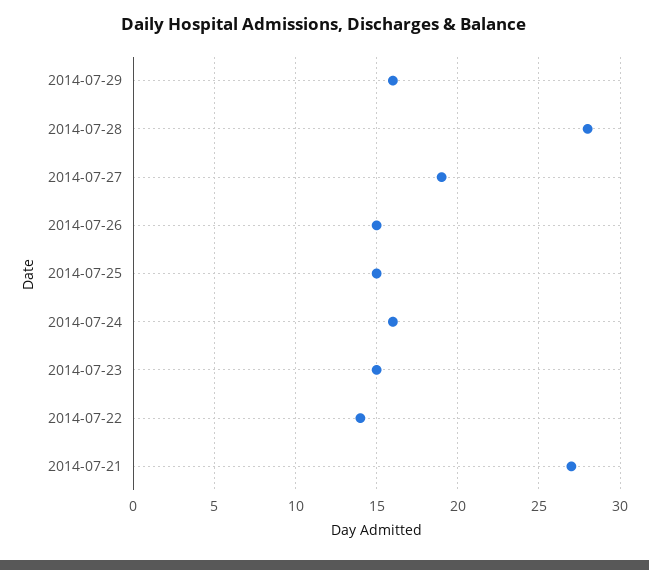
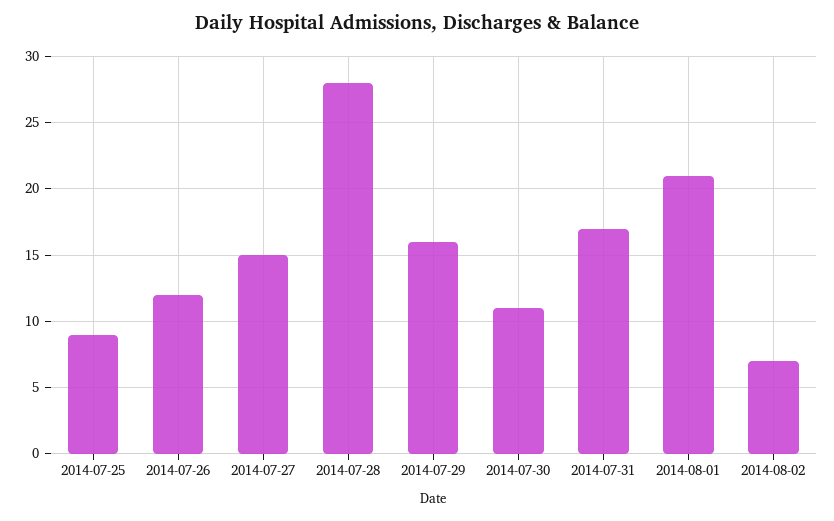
2014-07-27: 19 -> 15
2014-07-26: 15 -> 12
2014-07-25: 15 -> 9
2014-07-24: 16 -> none
2014-07-23: 15 -> none
2014-07-22: 14 -> none
2014-07-21: 27 -> none
2014-07-30: none -> 11
2014-07-31: none -> 17
2014-08-01: none -> 21
2014-08-02: none -> 7

